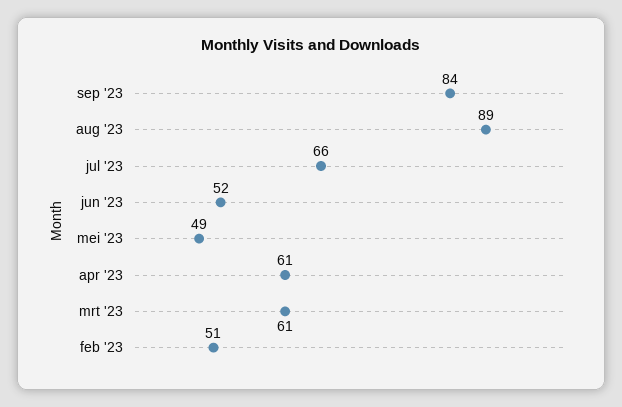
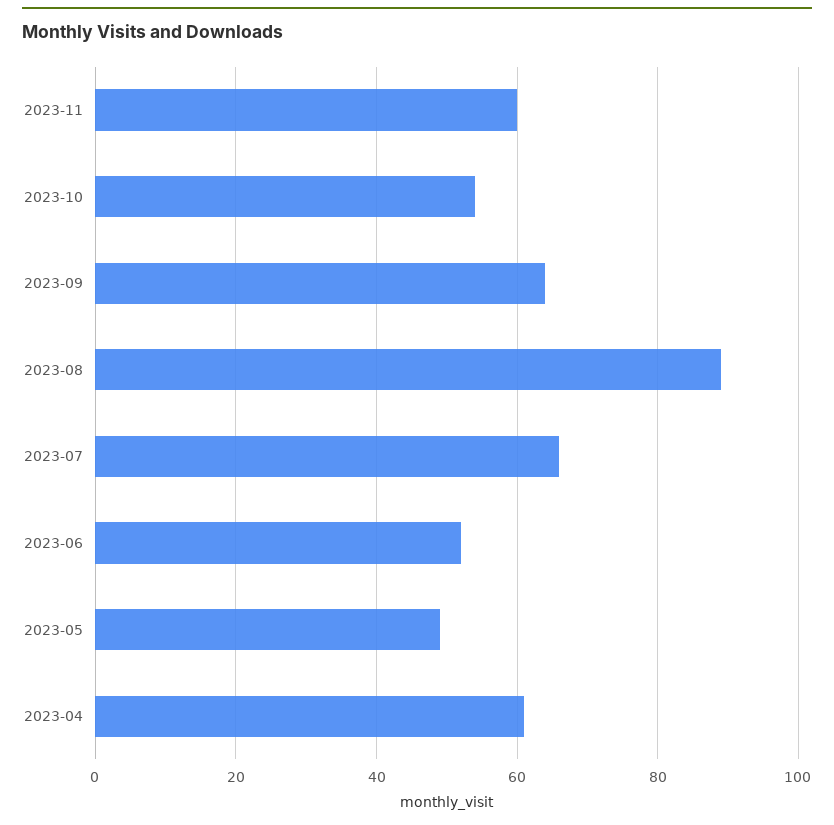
sep '23: 84 -> 65
mrt '23: 61 -> none
feb '23: 51 -> none
2023-11: none -> 60
2023-10: none -> 55

